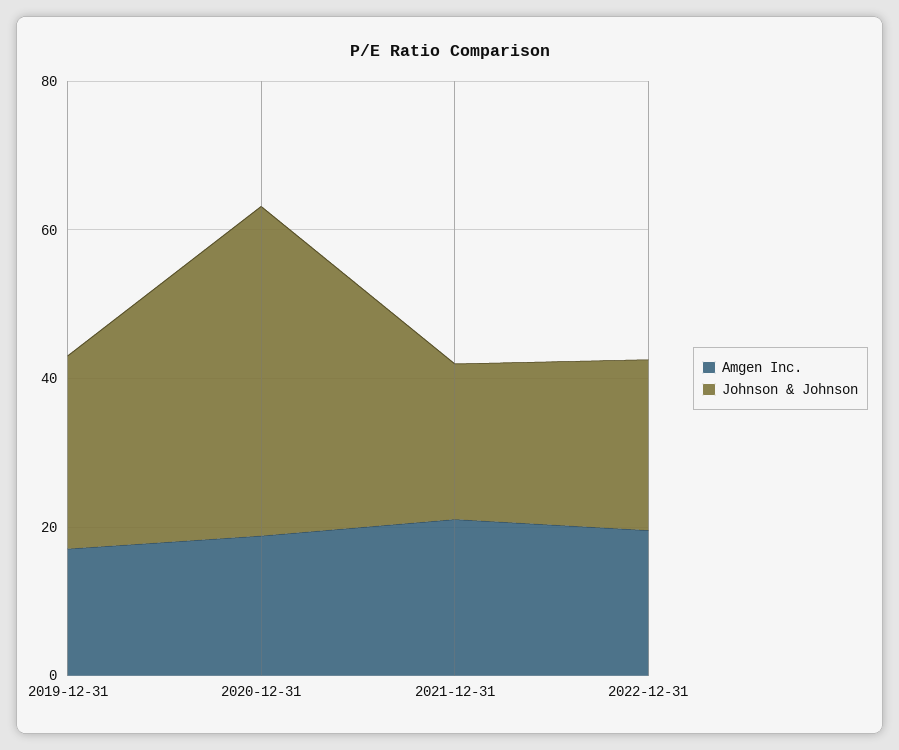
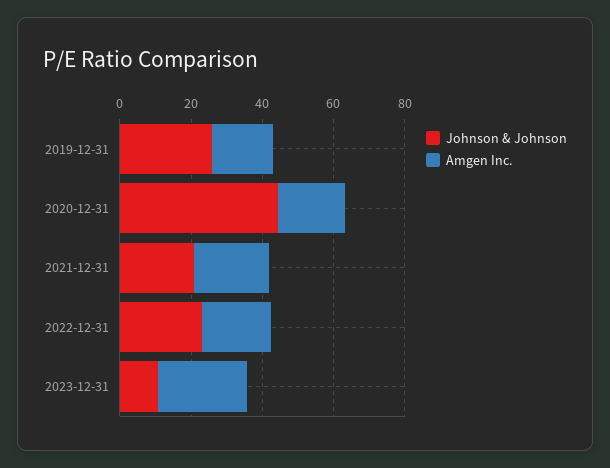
Johnson & Johnson, 2023-12-31: none -> 10
Amgen Inc., 2023-12-31: none -> 25

